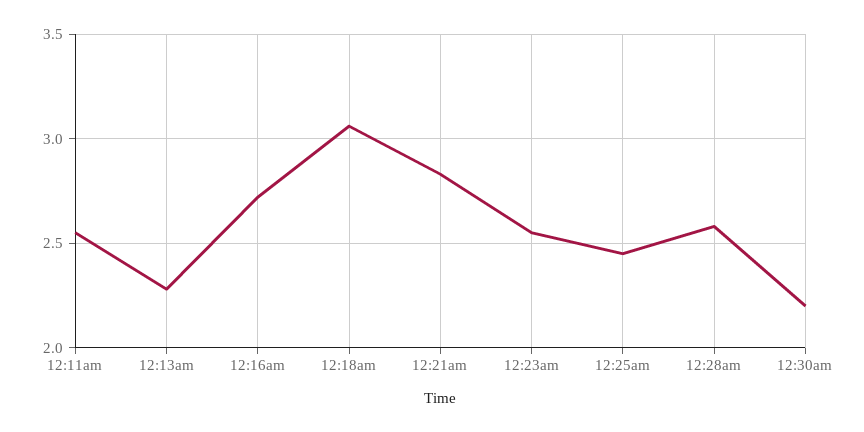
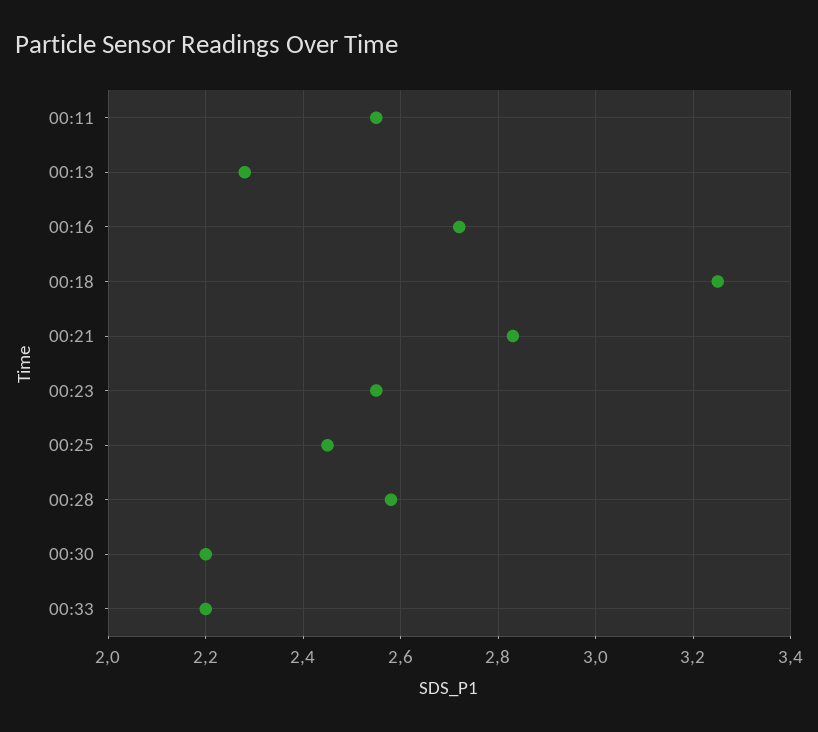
12:18am: 3.05 -> 3.25
00:33: none -> 2.2

